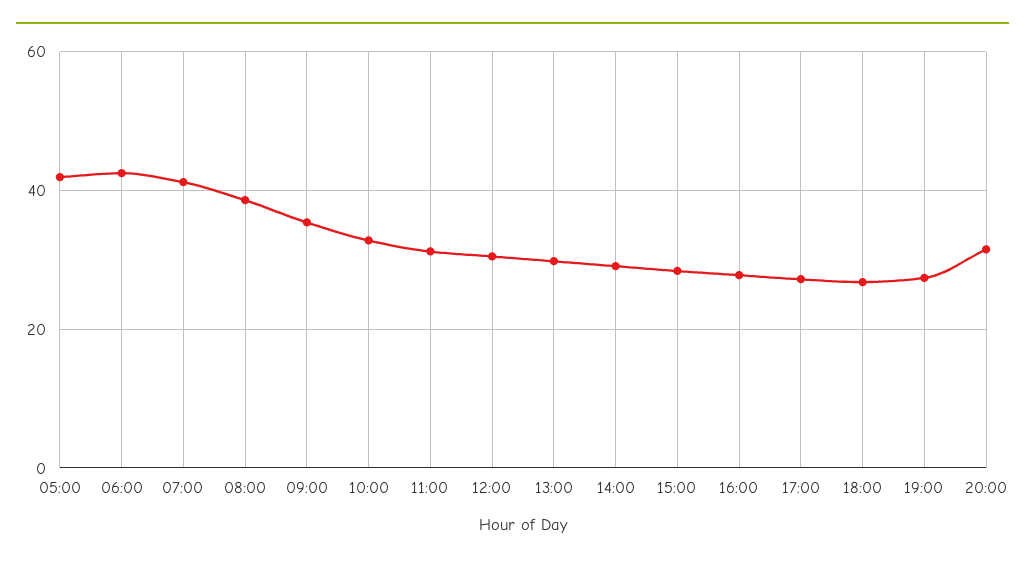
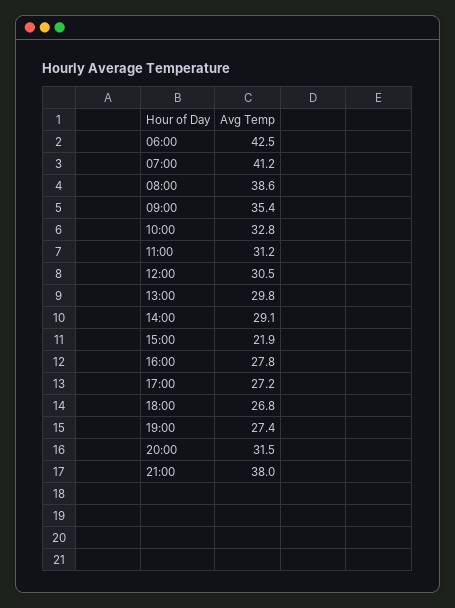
05:00: 42 -> none
15:00: 28 -> 21.9
21:00: none -> 38

